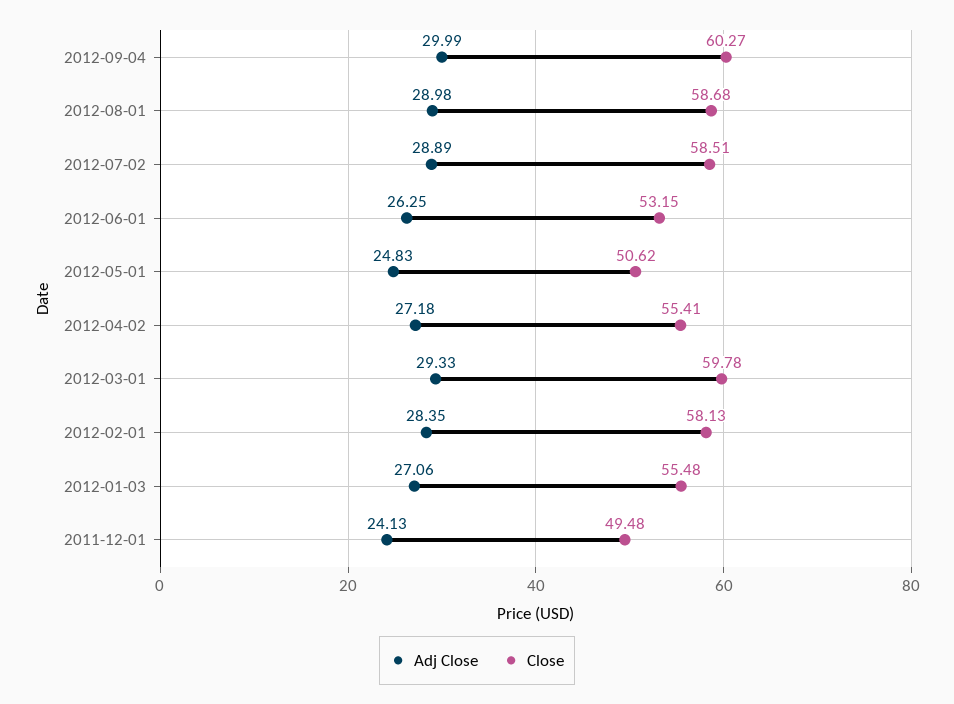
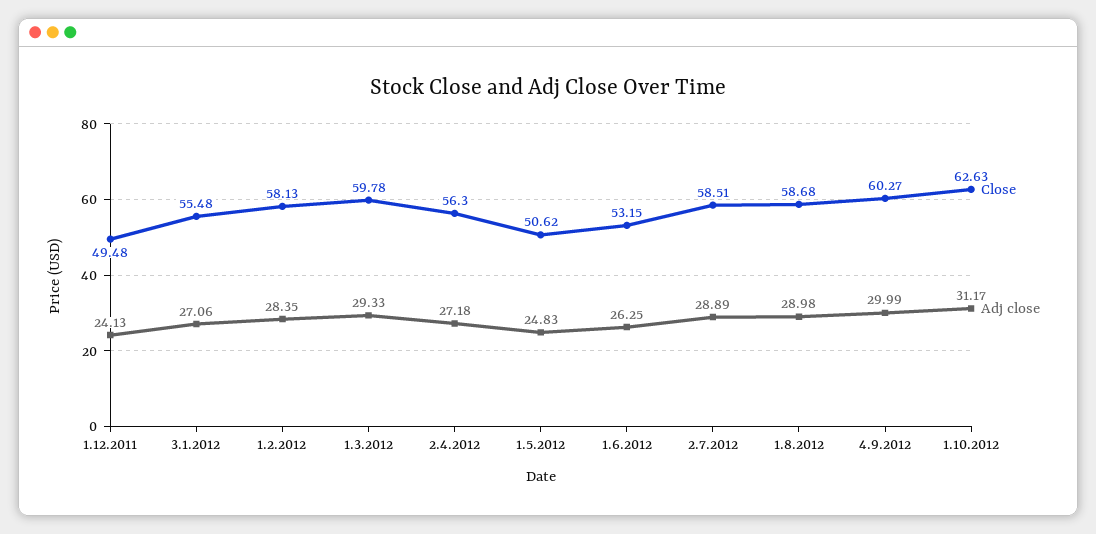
Close, 2012-04-02: 55.41 -> 56.3
Close, 1.10.2012: none -> 62.63
Adj Close, 1.10.2012: none -> 31.17

